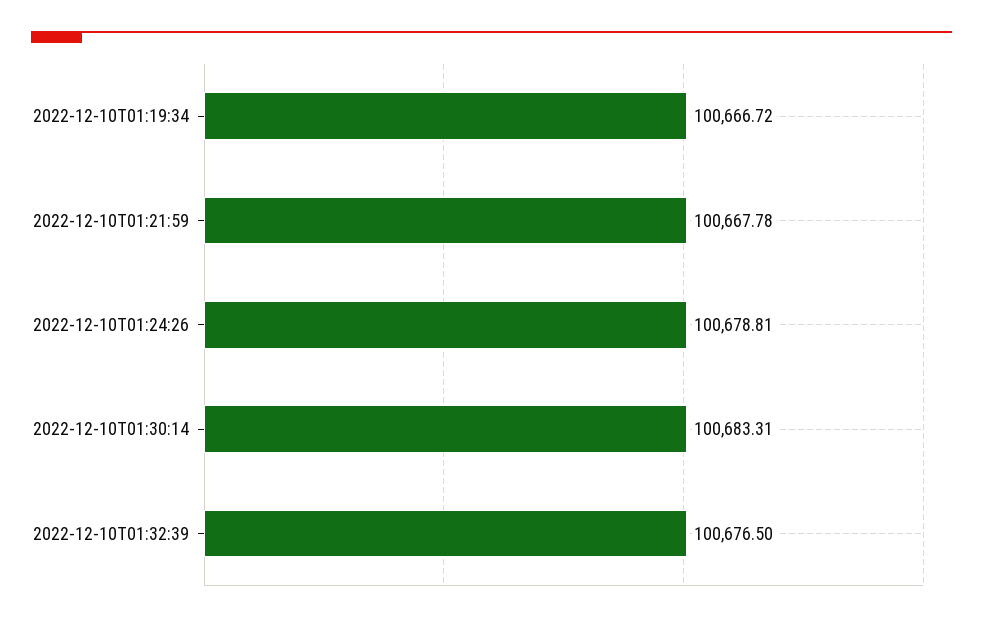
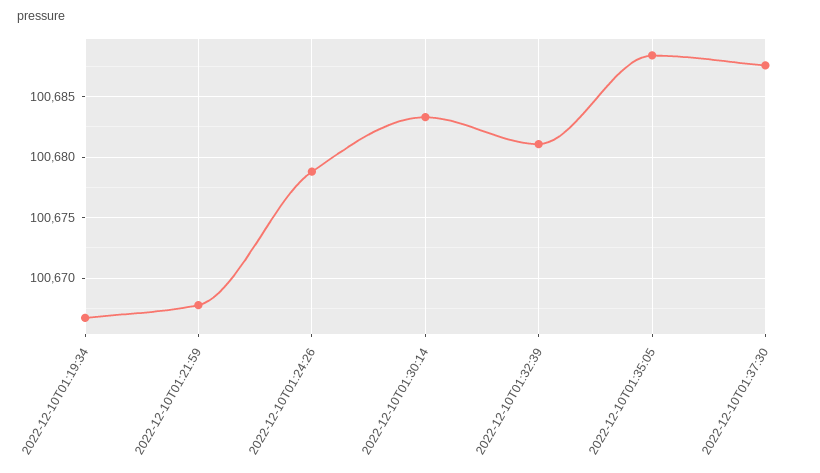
2022-12-10T01:32:39: 100676.5 -> 100681
2022-12-10T01:35:05: none -> 100688.5
2022-12-10T01:37:30: none -> 100687.5

